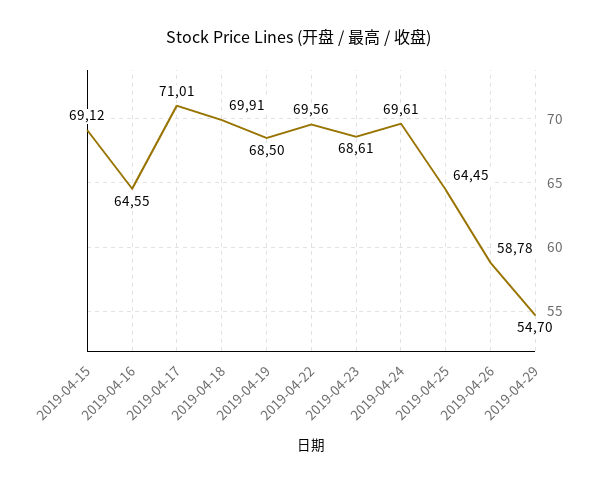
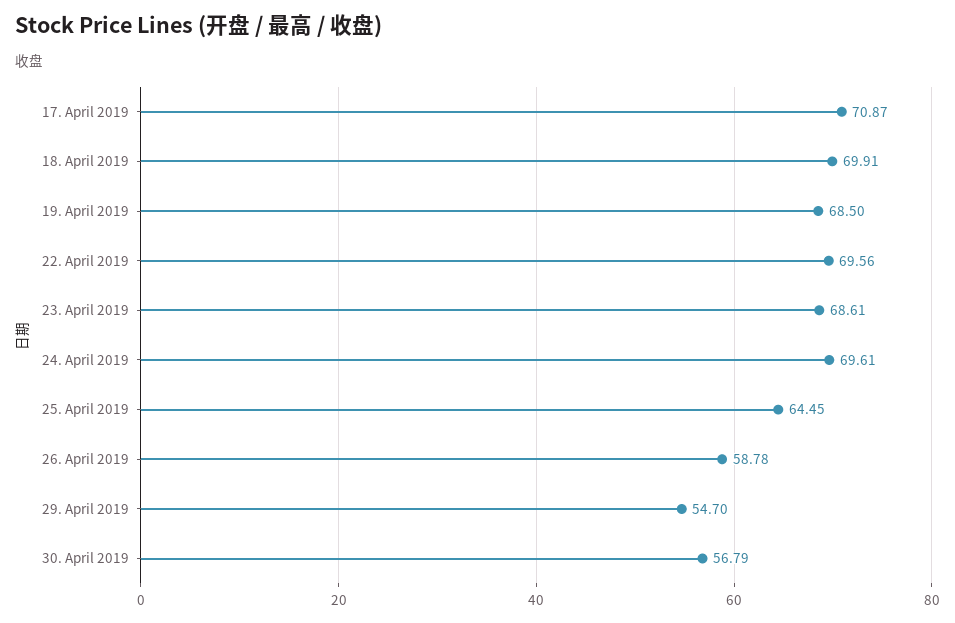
2019-04-15: 69.12 -> none
2019-04-16: 64.55 -> none
2019-04-17: 71.01 -> 70.87
30. April 2019: none -> 56.79

